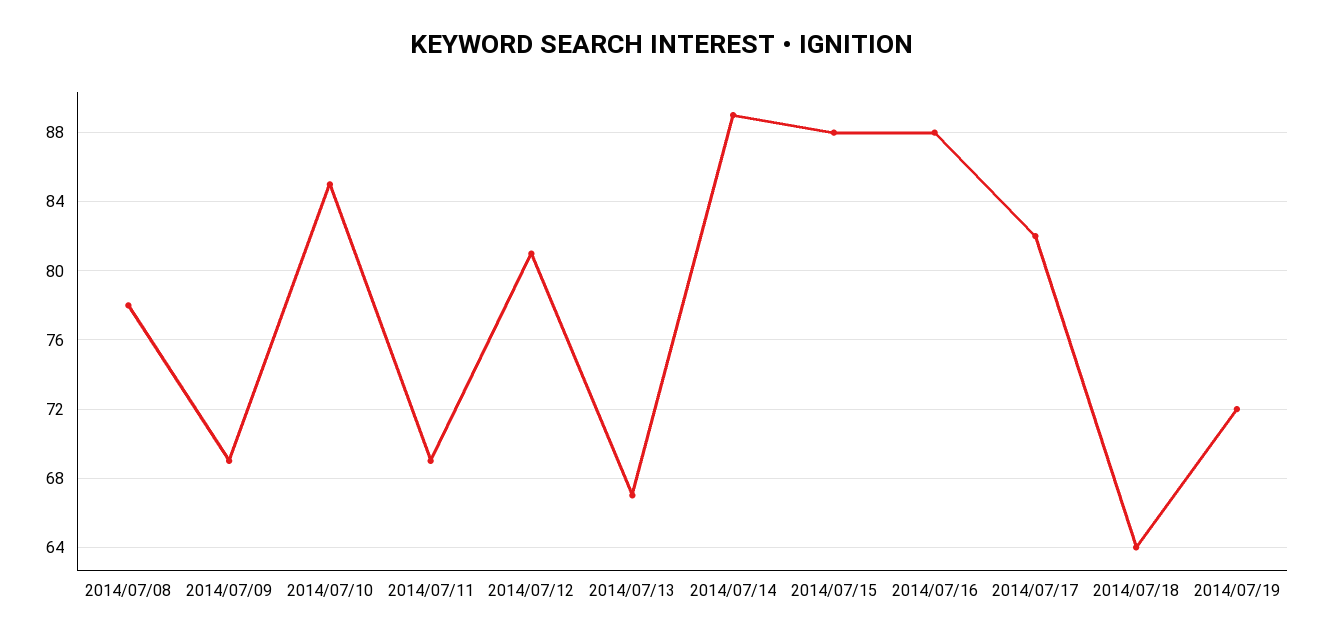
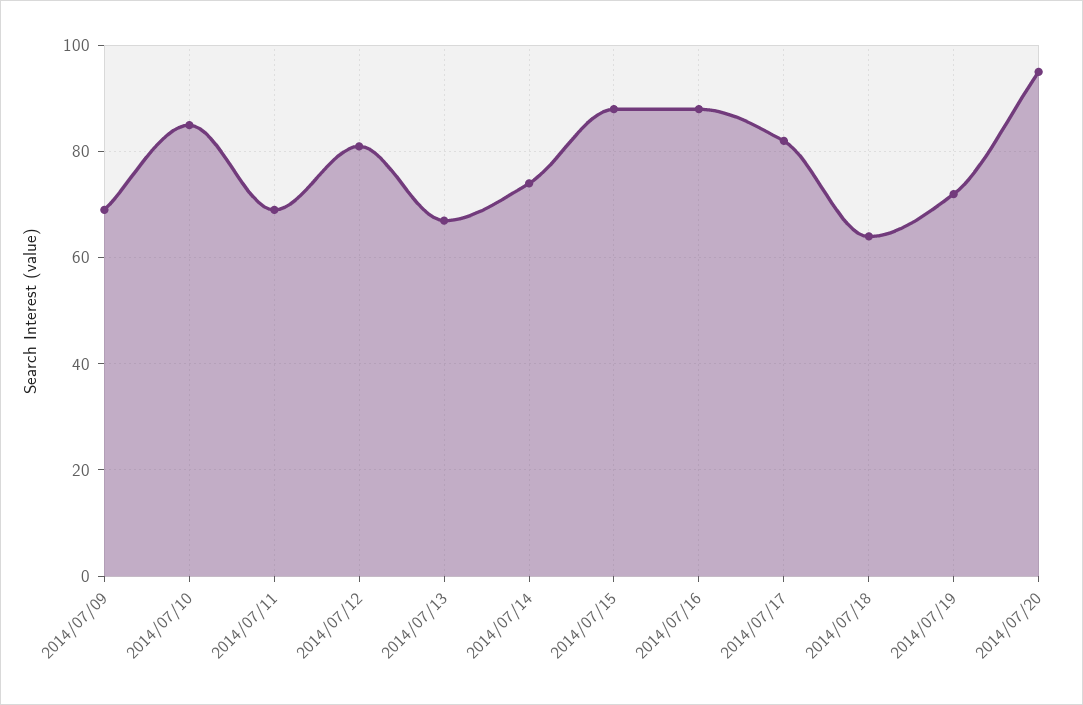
2014/07/08: 78 -> none
2014/07/14: 89 -> 75
2014/07/20: none -> 95

